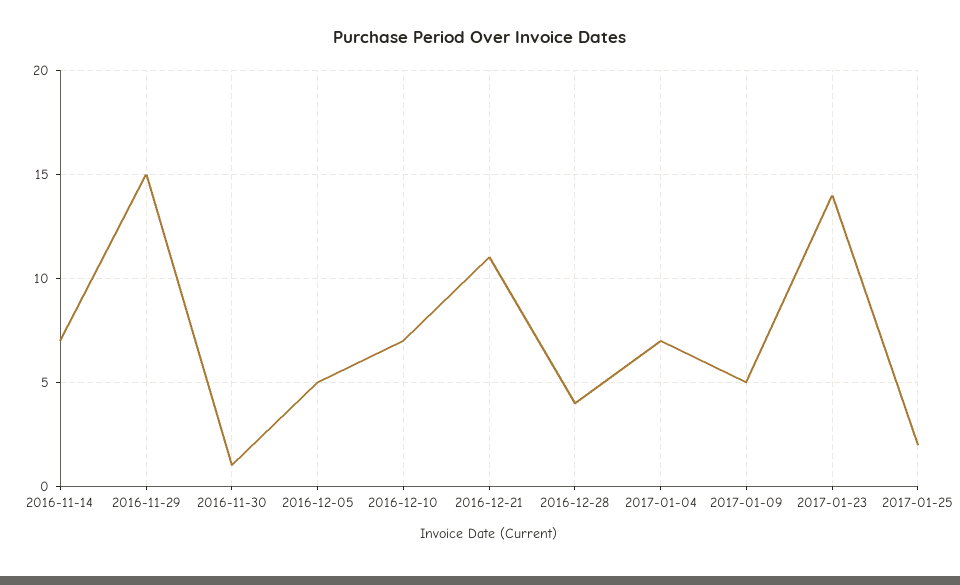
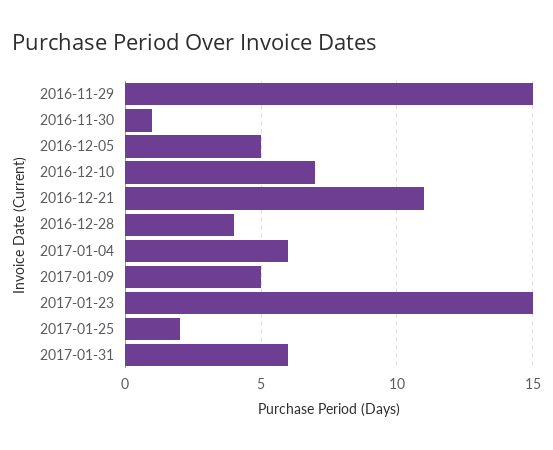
2016-11-14: 7 -> none
2017-01-04: 7 -> 6
2017-01-23: 14 -> 15
2017-01-31: none -> 6

